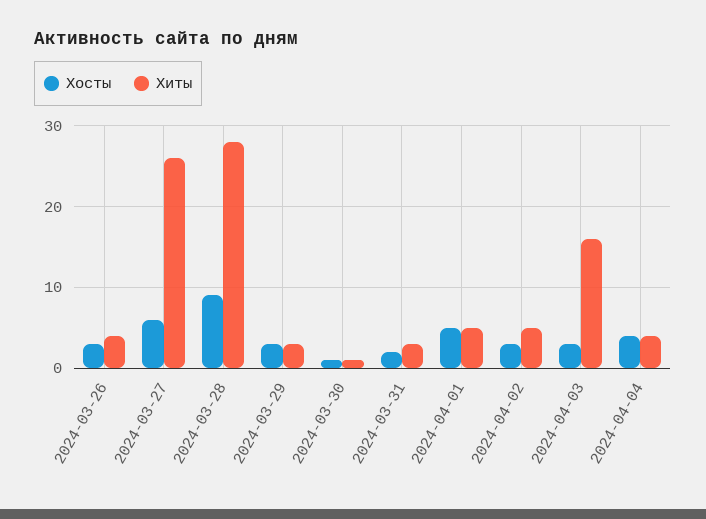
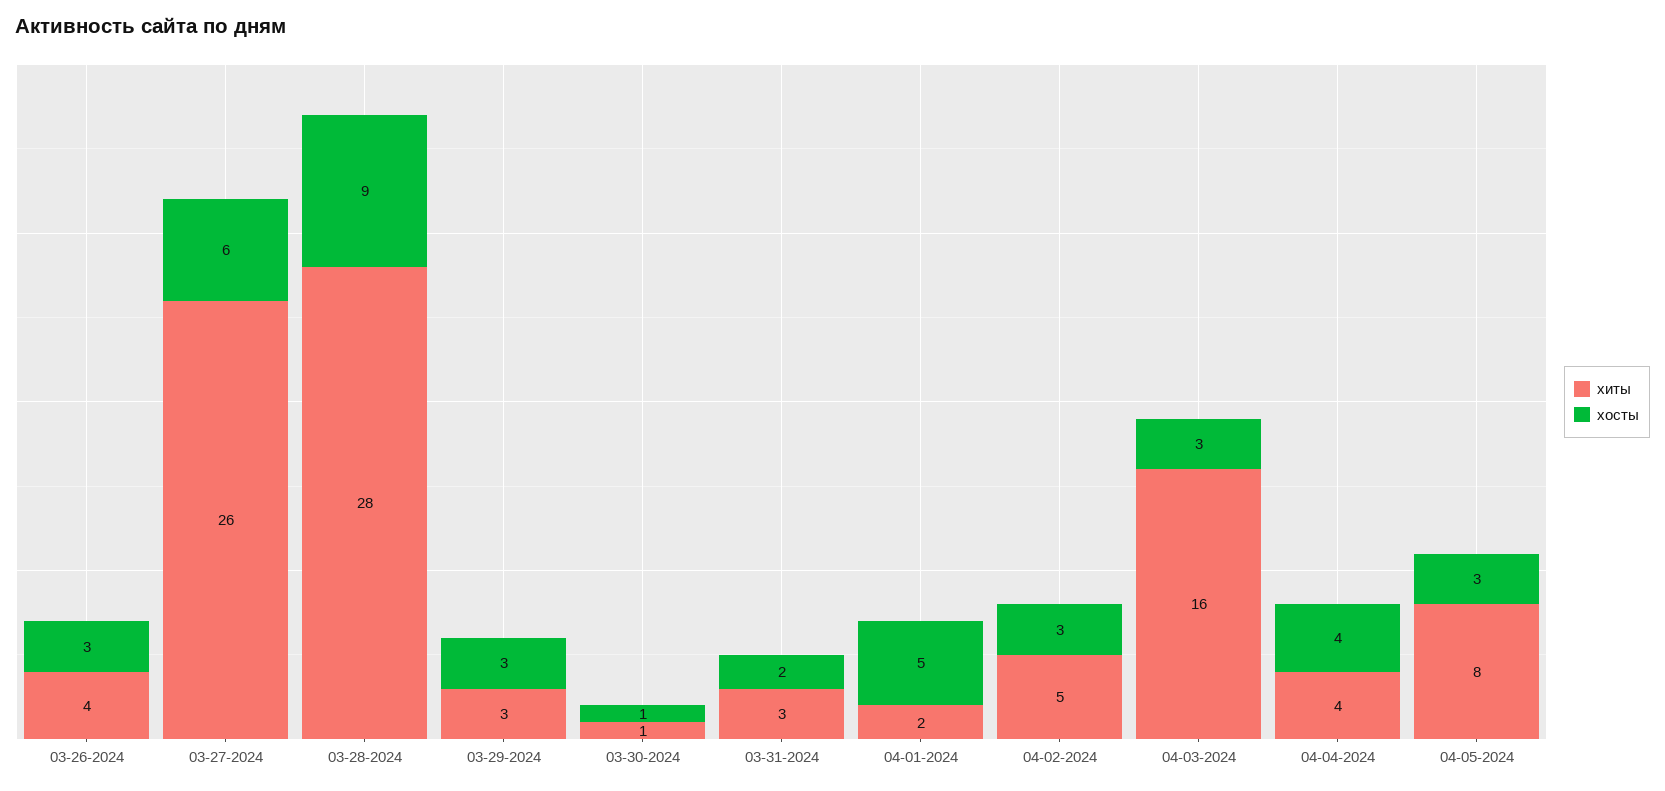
Хиты, 2024-04-01: 5 -> 2
Хиты, 04-05-2024: none -> 8
Хосты, 04-05-2024: none -> 3

